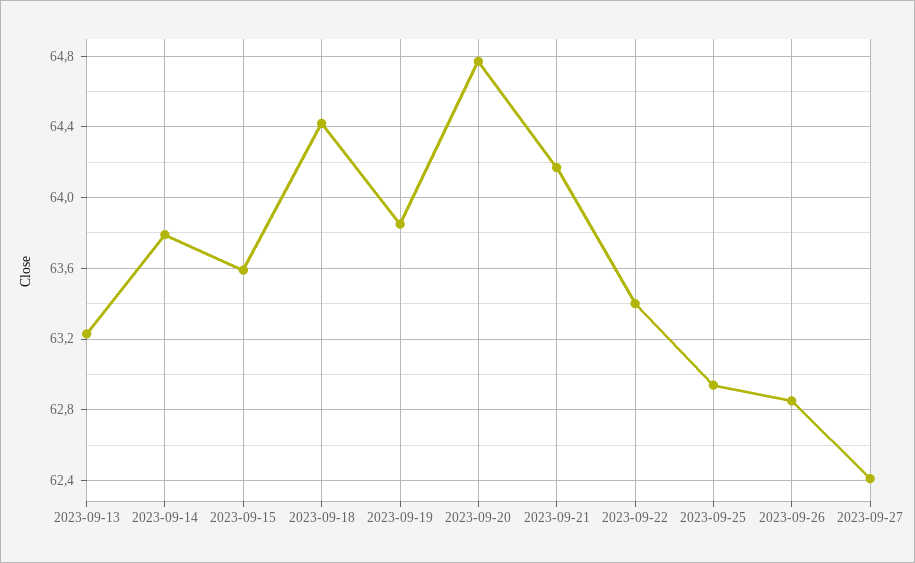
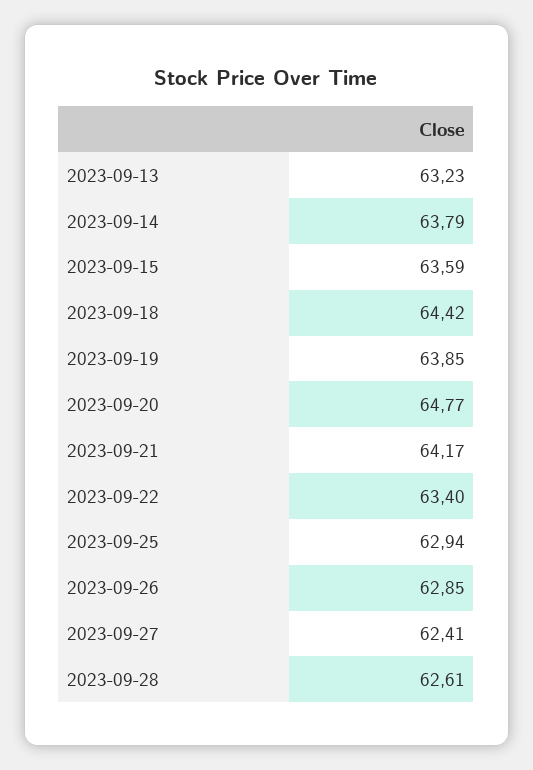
2023-09-28: none -> 62.61

